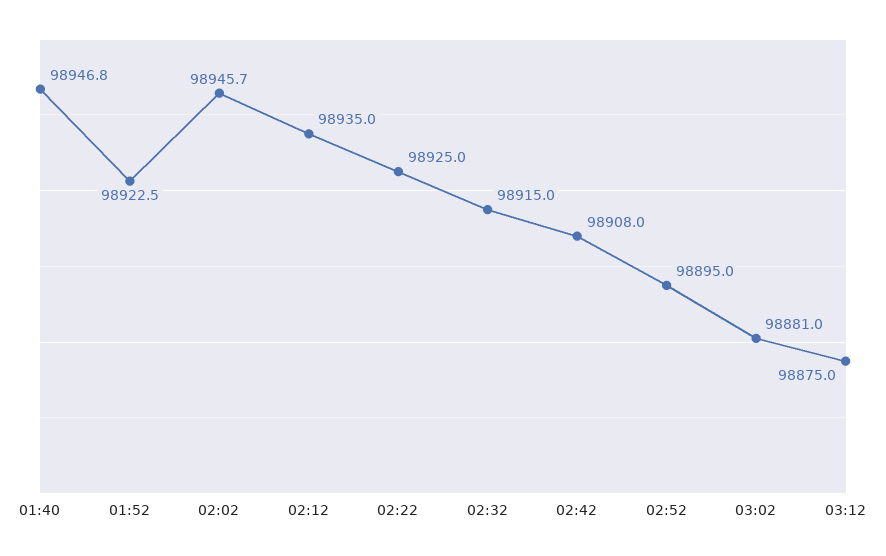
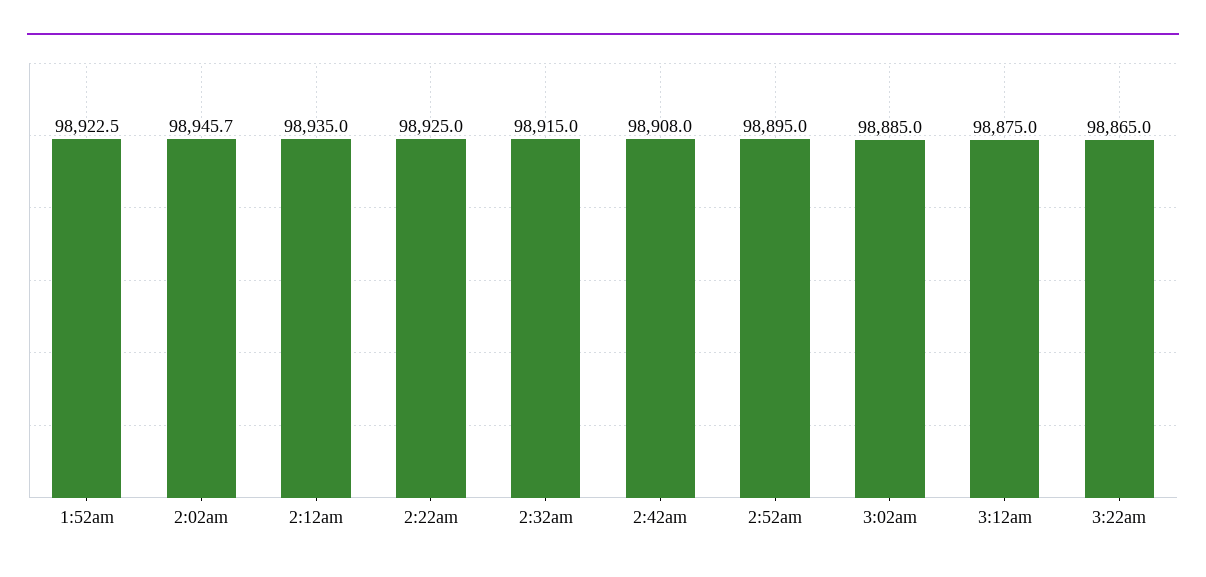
01:40: 98946.8 -> none
03:02: 98881 -> 98885
3:22am: none -> 98865

